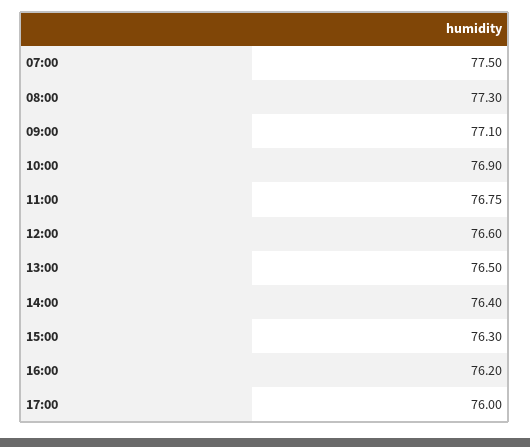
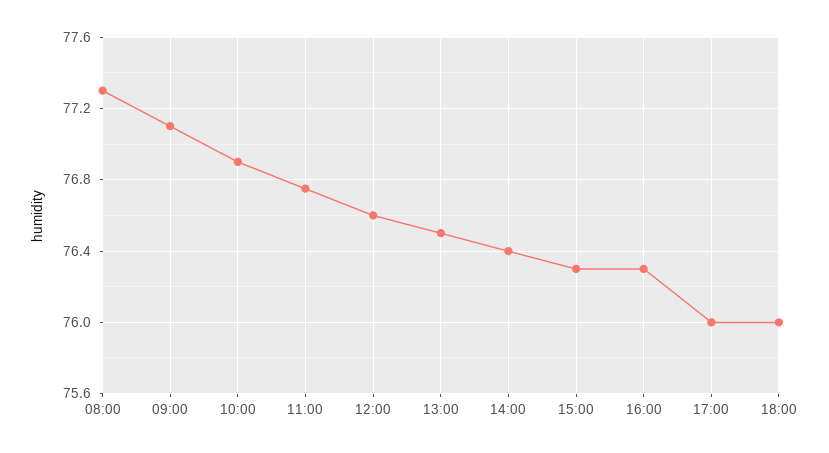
07:00: 77.5 -> none
16:00: 76.2 -> 76.3
18:00: none -> 76

